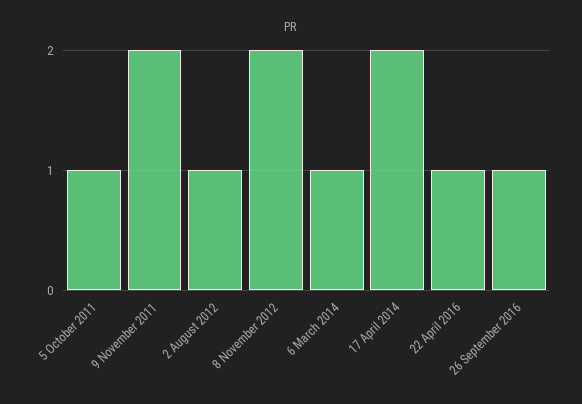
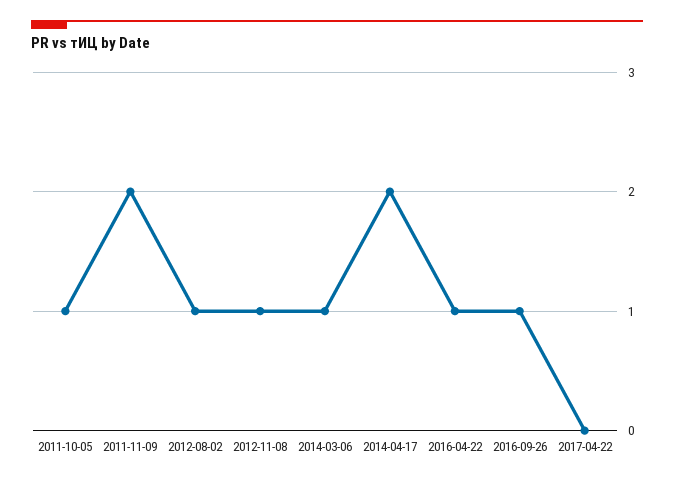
8 November 2012: 2 -> 1
2017-04-22: none -> 0

